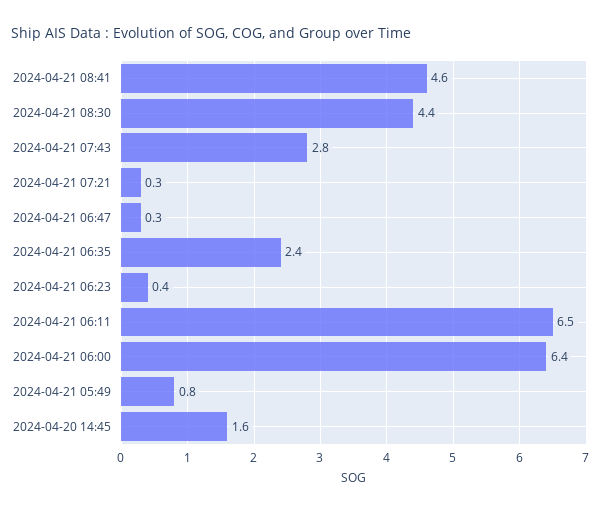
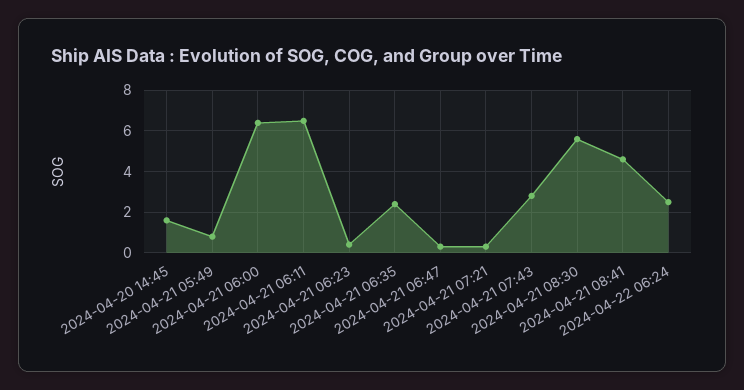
2024-04-21 08:30: 4.4 -> 5.5
2024-04-22 06:24: none -> 2.5

